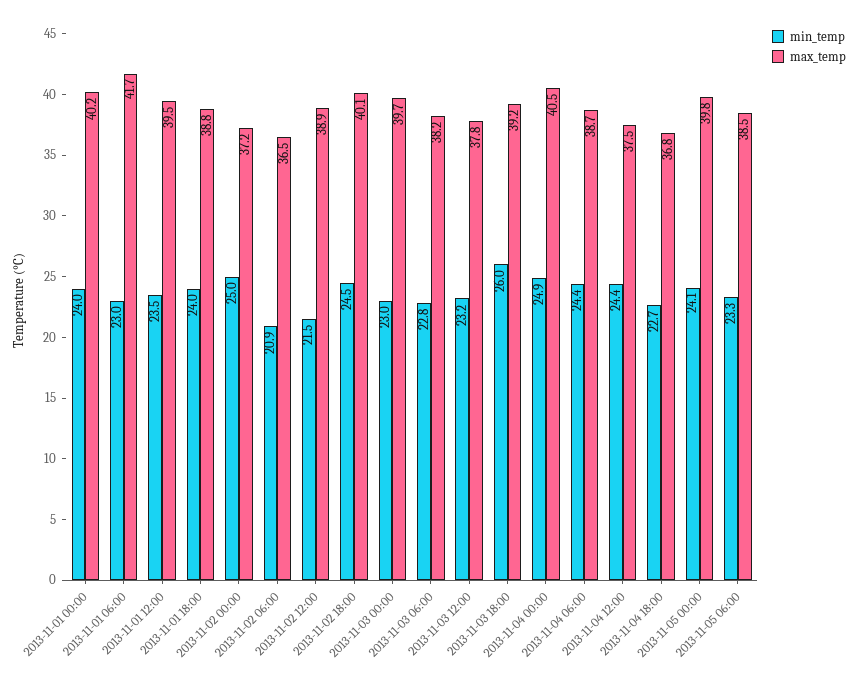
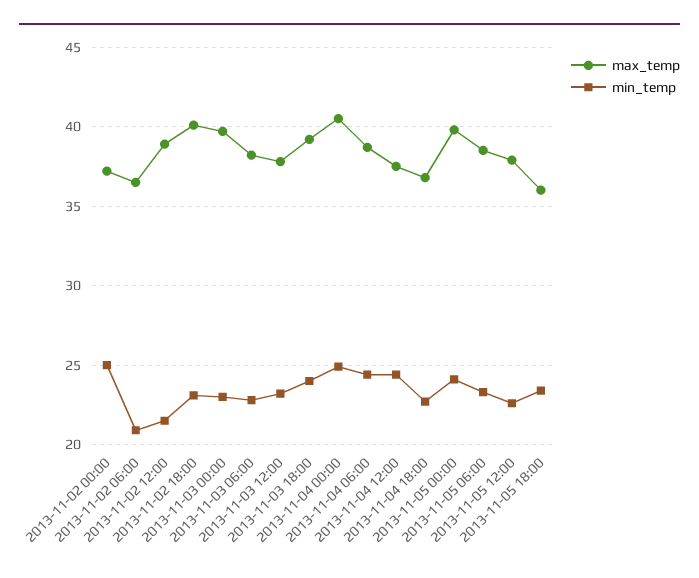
min_temp, 2013-11-01 00:00: 24 -> none
max_temp, 2013-11-01 00:00: 40.2 -> none
min_temp, 2013-11-01 06:00: 23 -> none
max_temp, 2013-11-01 06:00: 41.7 -> none
min_temp, 2013-11-01 12:00: 23.5 -> none
max_temp, 2013-11-01 12:00: 39.5 -> none
min_temp, 2013-11-01 18:00: 24 -> none
max_temp, 2013-11-01 18:00: 38.8 -> none
min_temp, 2013-11-02 18:00: 24.5 -> 23
min_temp, 2013-11-03 18:00: 26 -> 24
max_temp, 2013-11-05 12:00: none -> 38
min_temp, 2013-11-05 12:00: none -> 22.5
max_temp, 2013-11-05 18:00: none -> 36
min_temp, 2013-11-05 18:00: none -> 23.5

